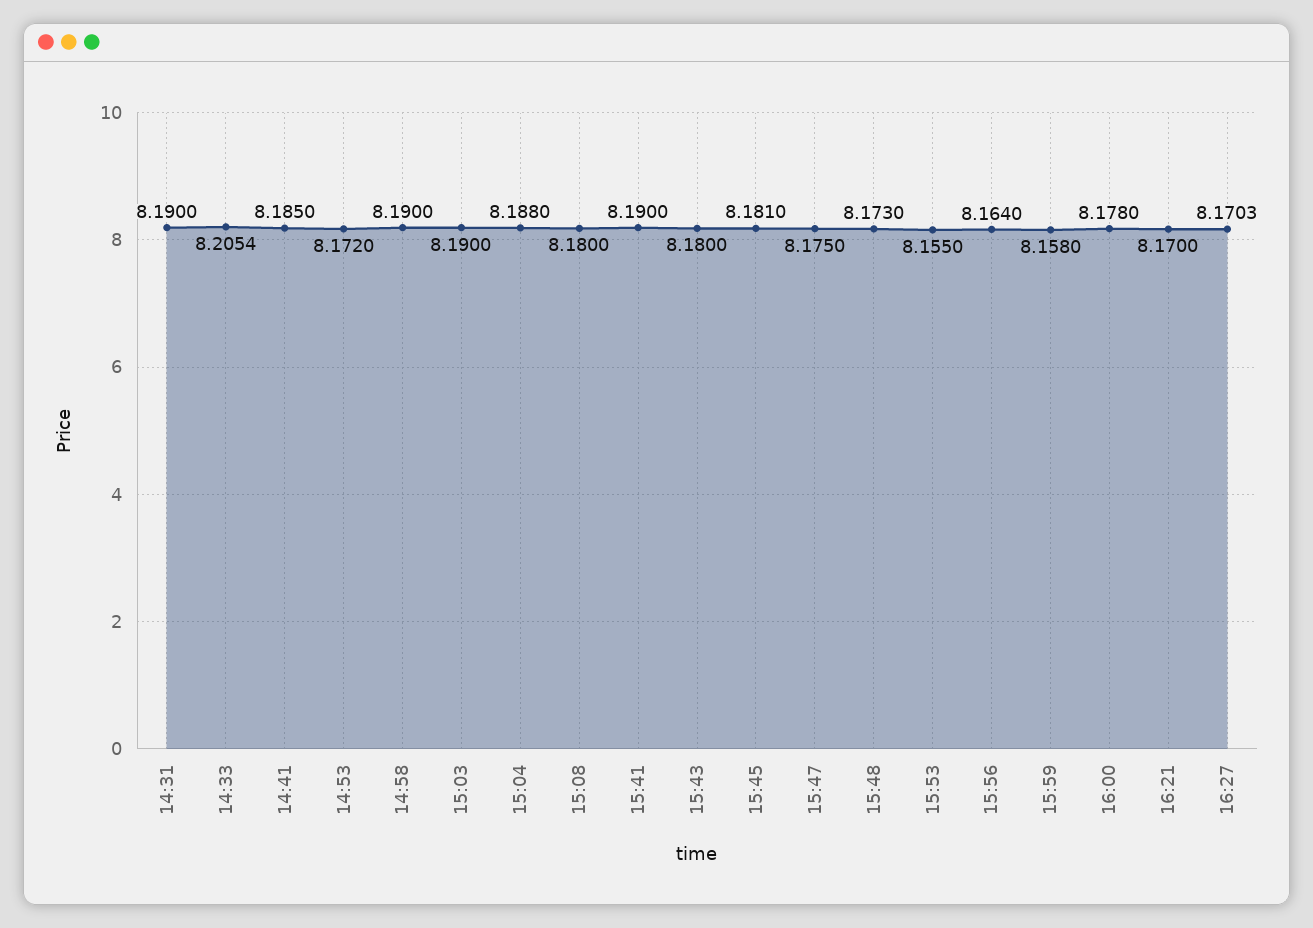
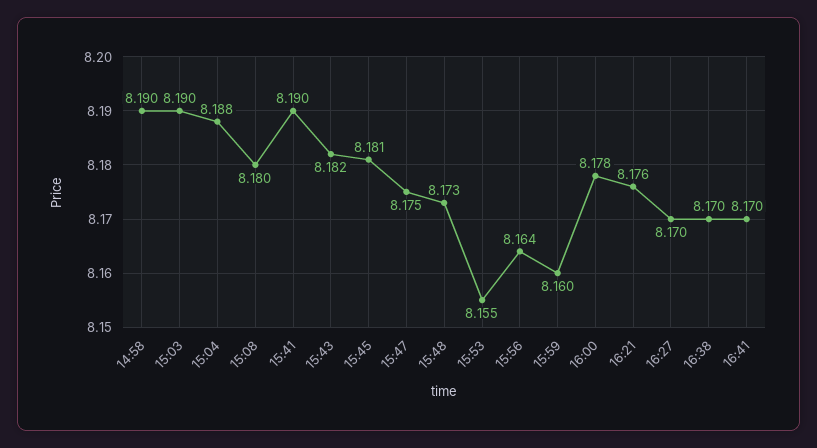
14:31: 8.19 -> none
14:33: 8.2054 -> none
14:41: 8.185 -> none
14:53: 8.172 -> none
15:43: 8.18 -> 8.182
15:59: 8.158 -> 8.16
16:21: 8.17 -> 8.176
16:27: 8.1703 -> 8.17
16:38: none -> 8.17
16:41: none -> 8.17

